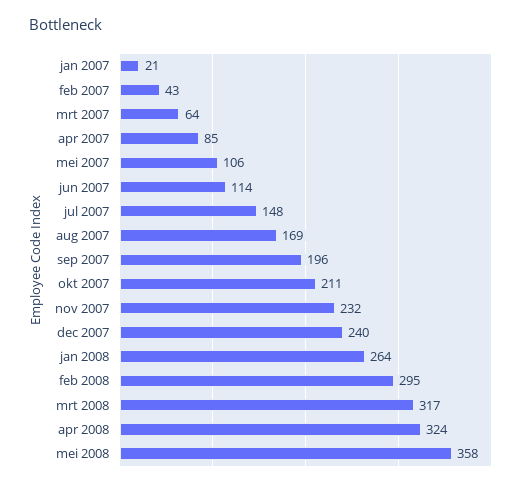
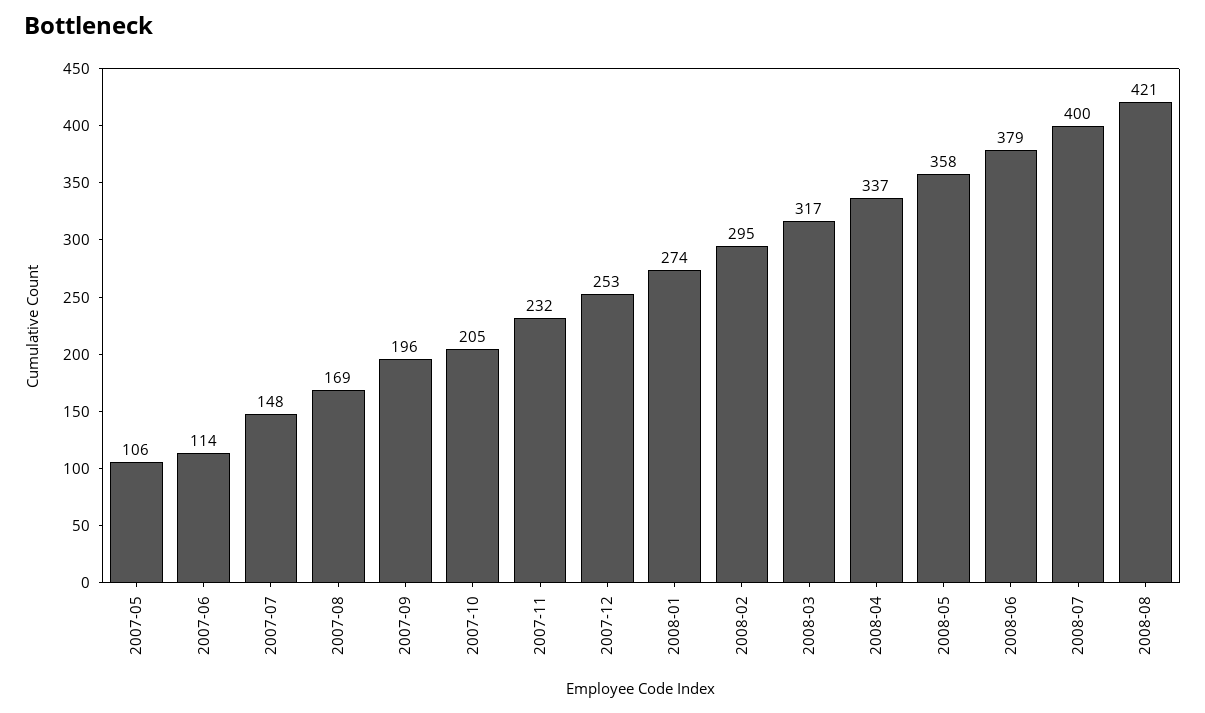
jan 2007: 21 -> none
feb 2007: 43 -> none
mrt 2007: 64 -> none
apr 2007: 85 -> none
okt 2007: 211 -> 205
dec 2007: 240 -> 253
jan 2008: 264 -> 274
apr 2008: 324 -> 337
2008-06: none -> 379
2008-07: none -> 400
2008-08: none -> 421

